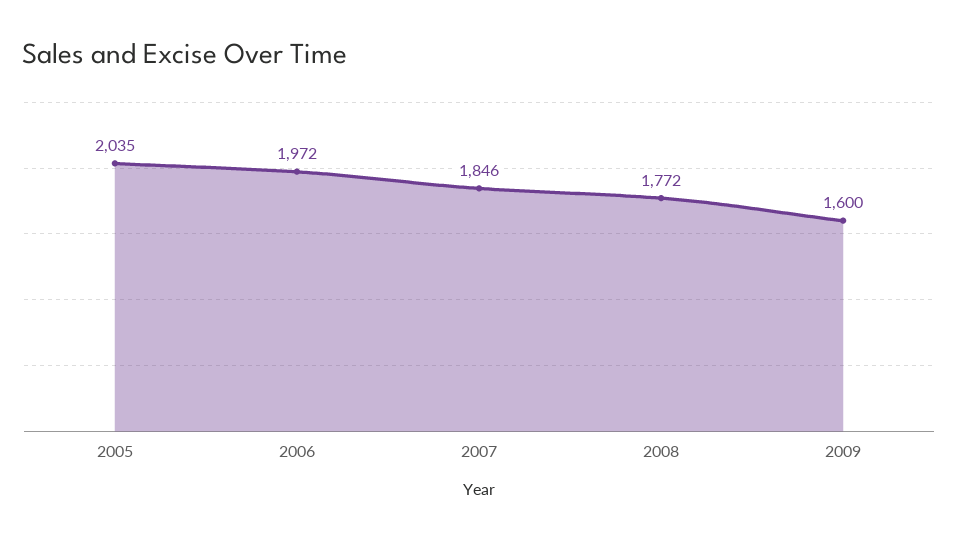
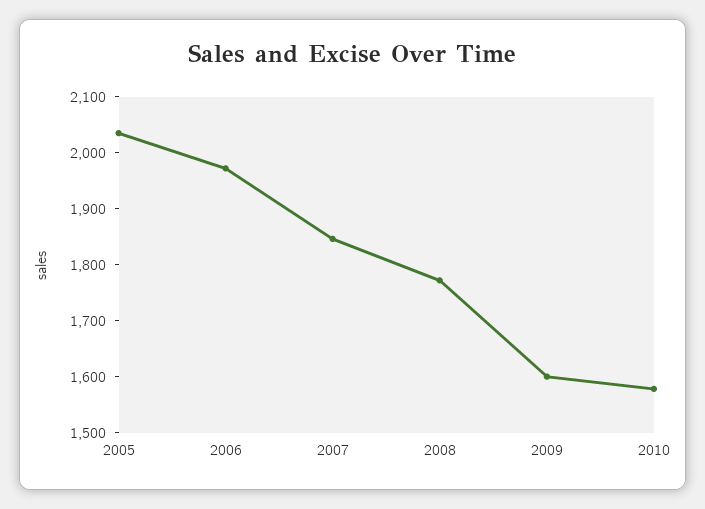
2010: none -> 1580

